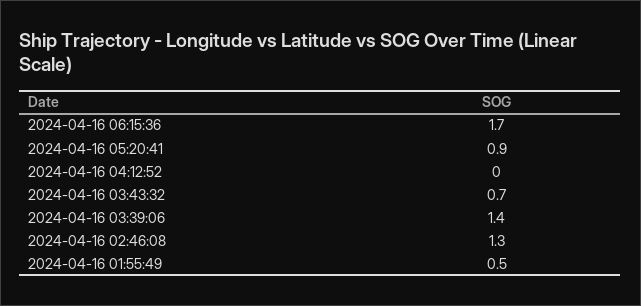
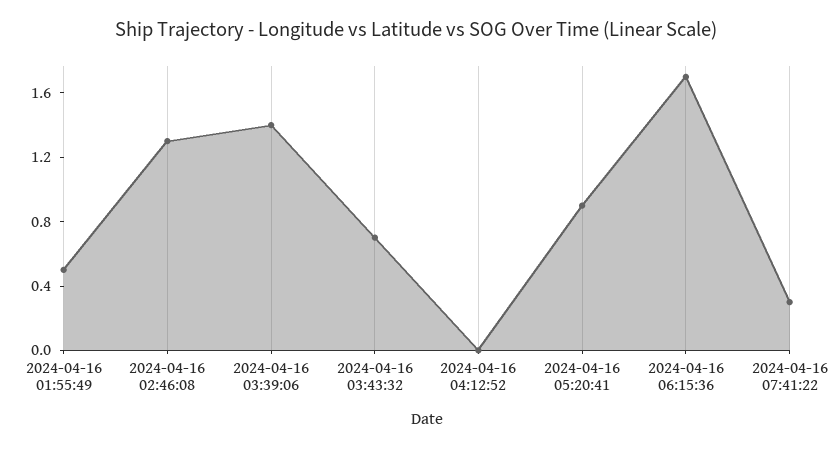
2024-04-16 07:41:22: none -> 0.3

